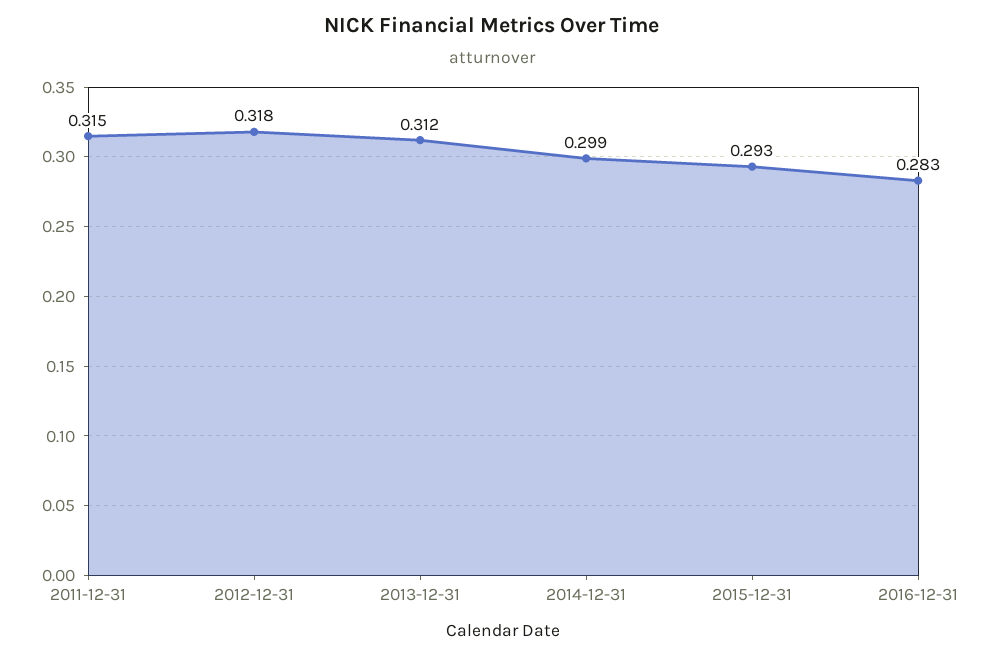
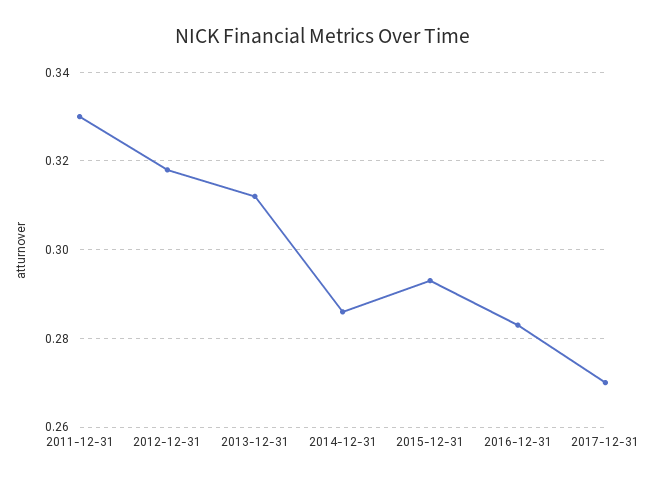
2011-12-31: 0.315 -> 0.33
2014-12-31: 0.299 -> 0.285
2017-12-31: none -> 0.27

